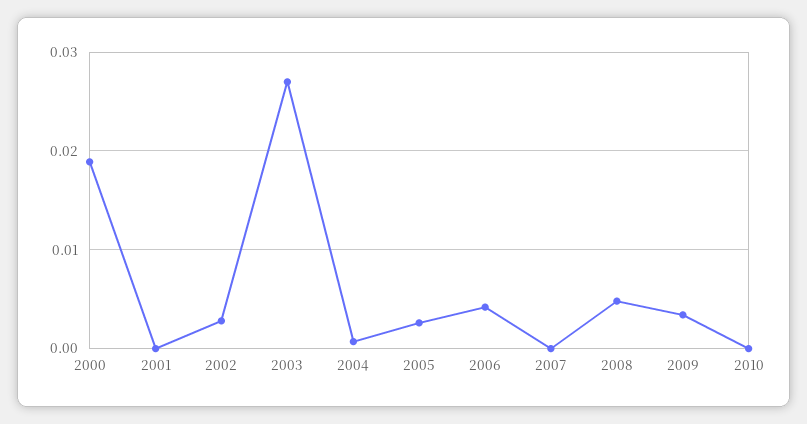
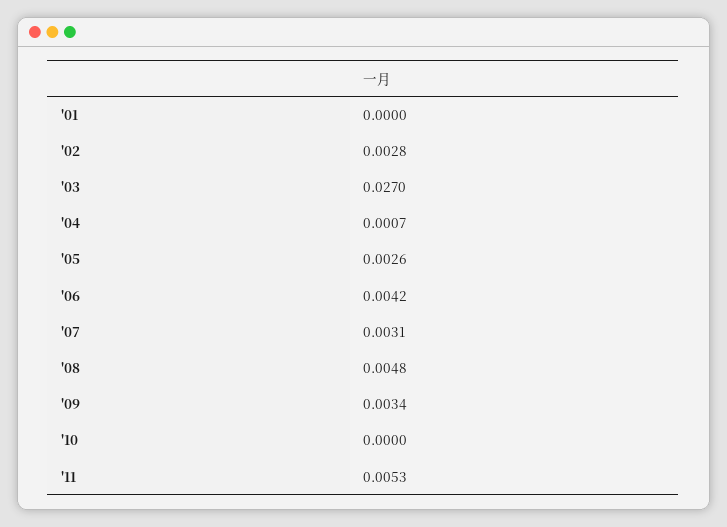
2000: 0.019 -> none
2007: 0 -> 0.0031
'11: none -> 0.0053

